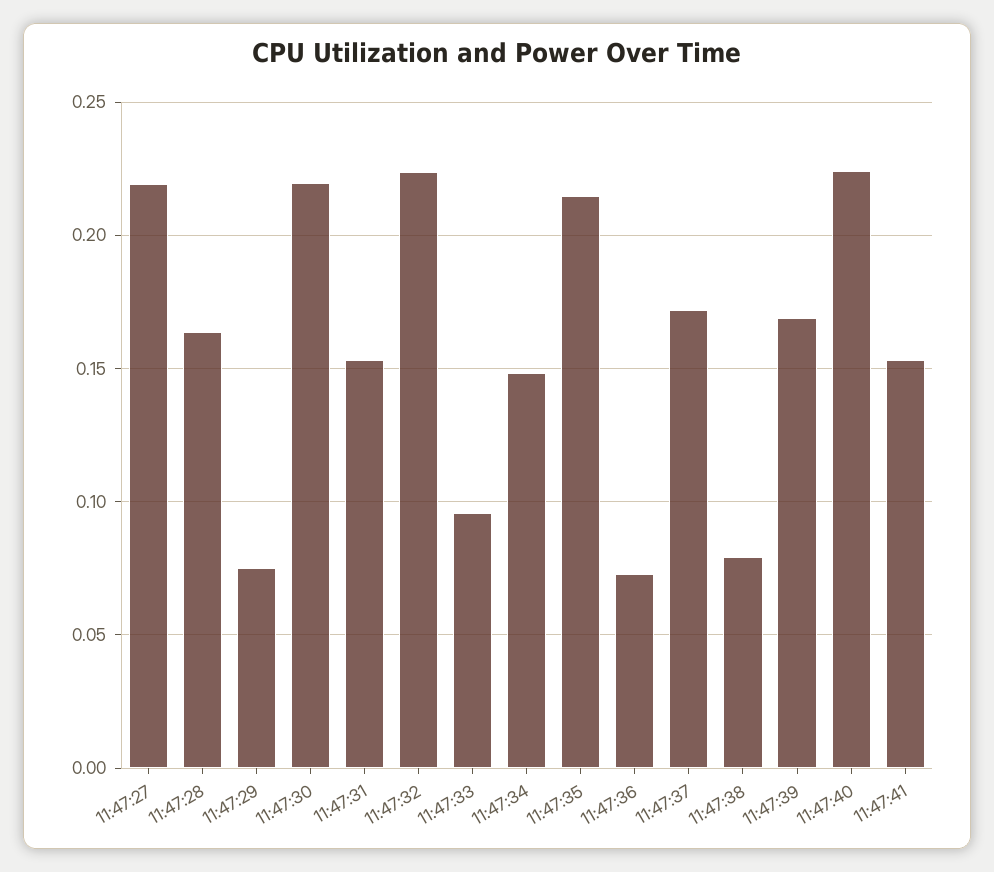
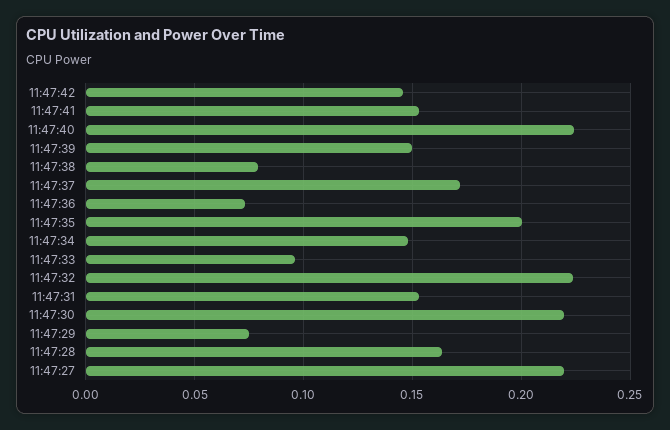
11:47:35: 0.215 -> 0.2
11:47:39: 0.17 -> 0.15
11:47:42: none -> 0.145

